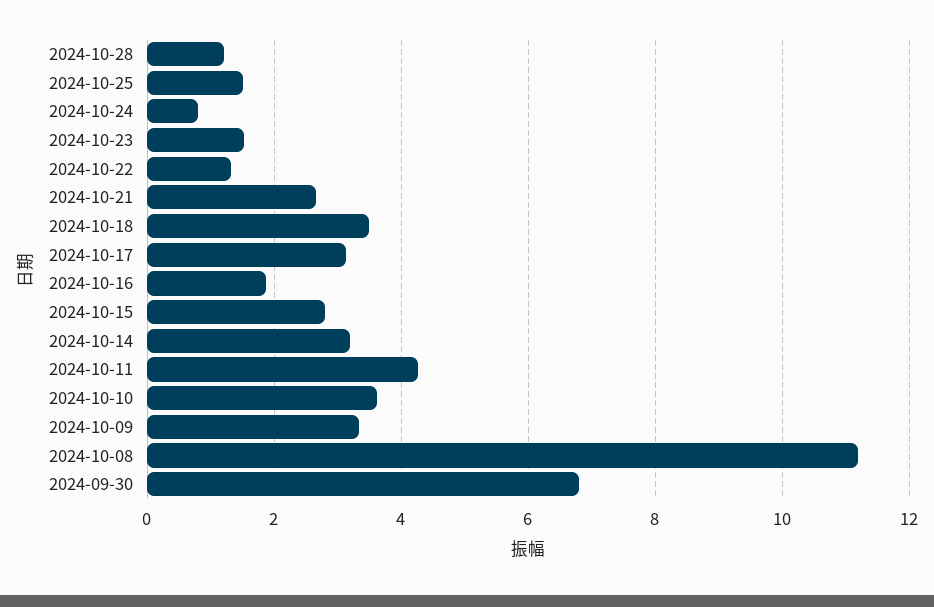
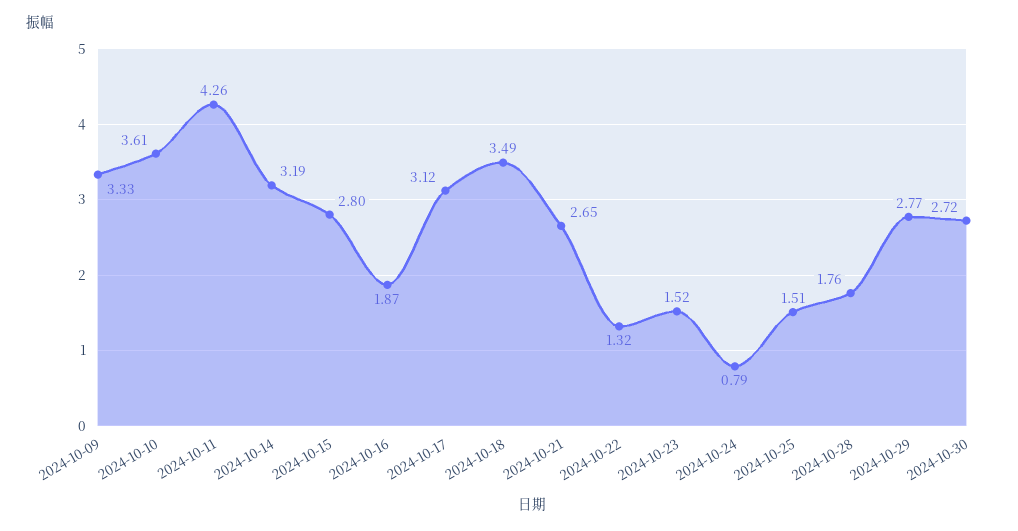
2024-10-28: 1.2 -> 1.76
2024-10-08: 11.2 -> none
2024-09-30: 6.8 -> none
2024-10-29: none -> 2.77
2024-10-30: none -> 2.72

